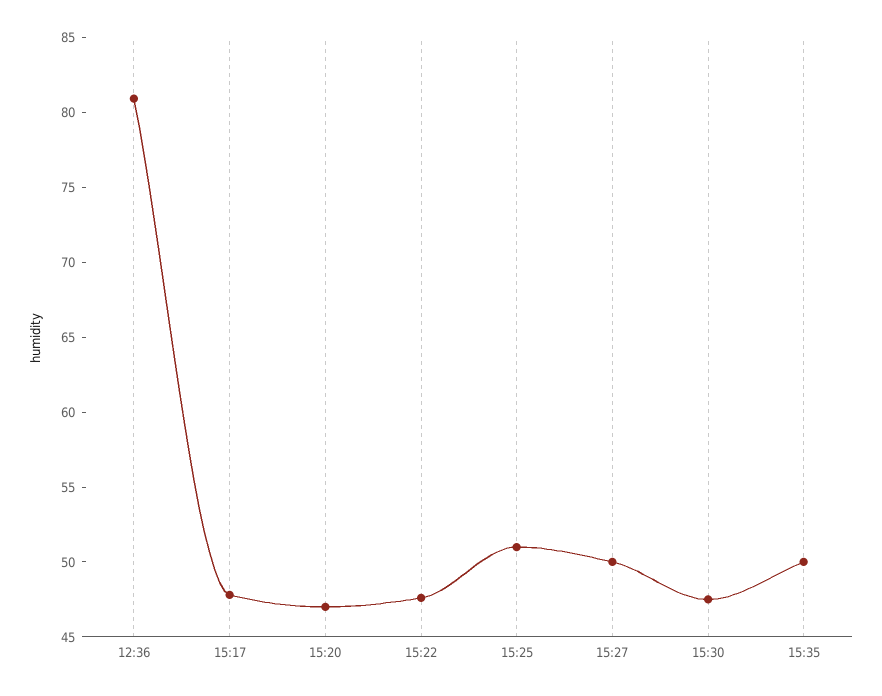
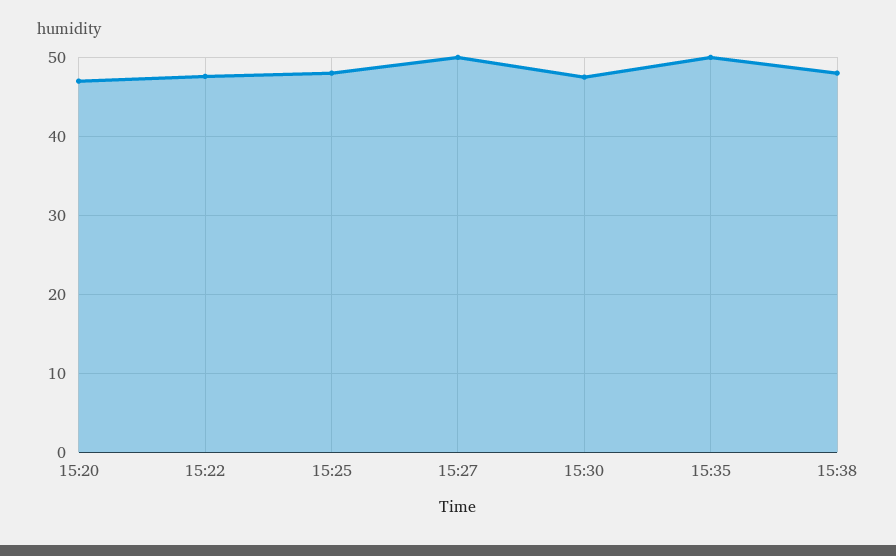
12:36: 81 -> none
15:17: 48 -> none
15:25: 51 -> 48
15:38: none -> 48

